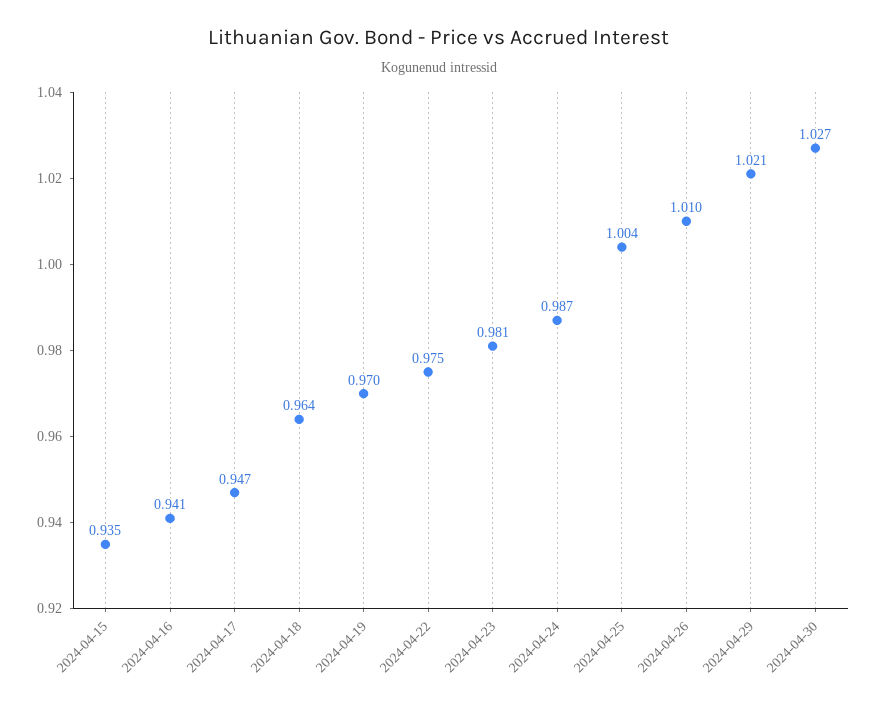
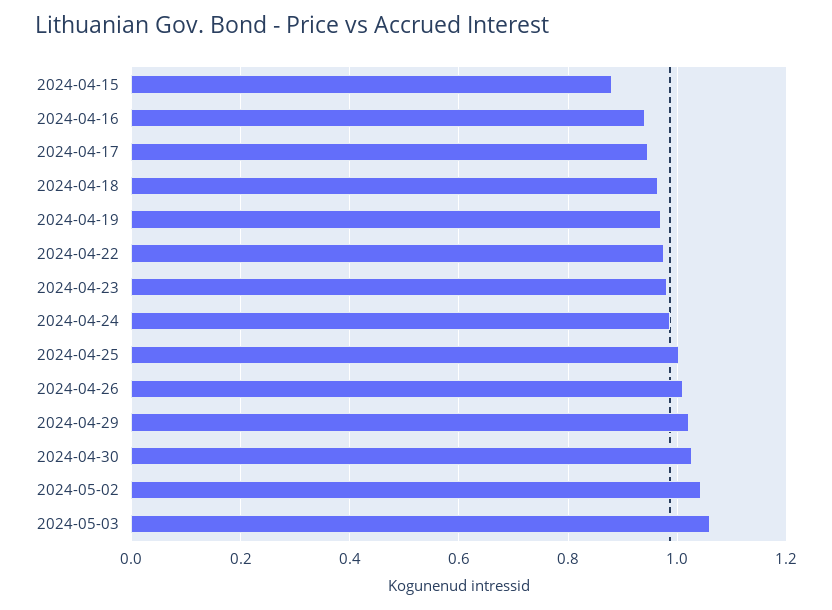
2024-04-15: 0.935 -> 0.88
2024-05-02: none -> 1.04
2024-05-03: none -> 1.06

